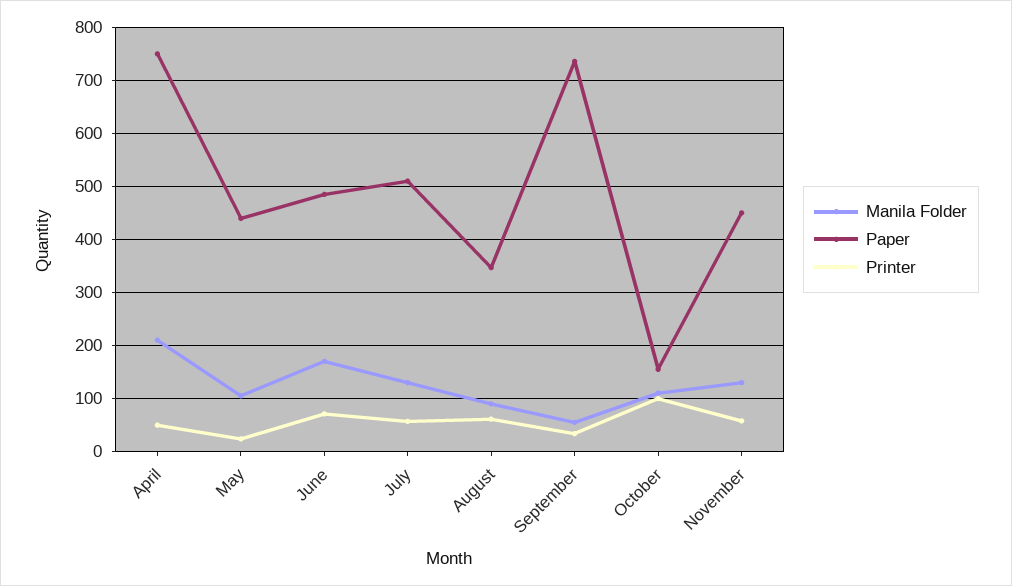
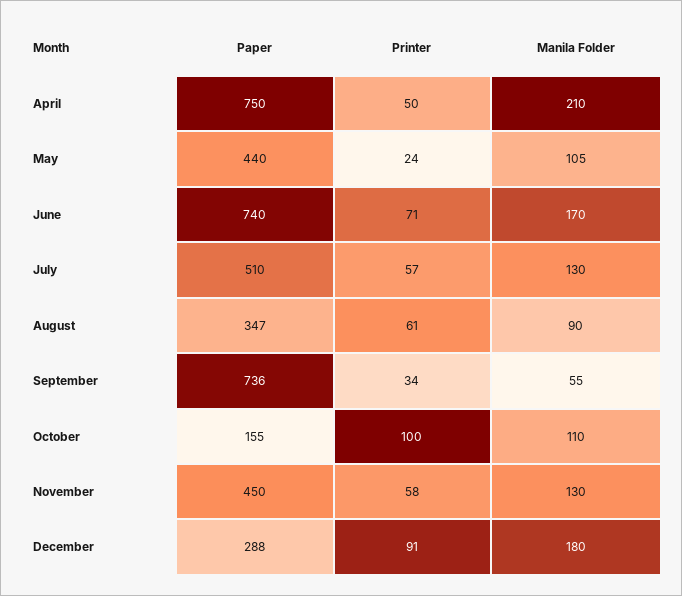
Paper, June: 480 -> 740
Paper, December: none -> 288
Printer, December: none -> 91
Manila Folder, December: none -> 180

